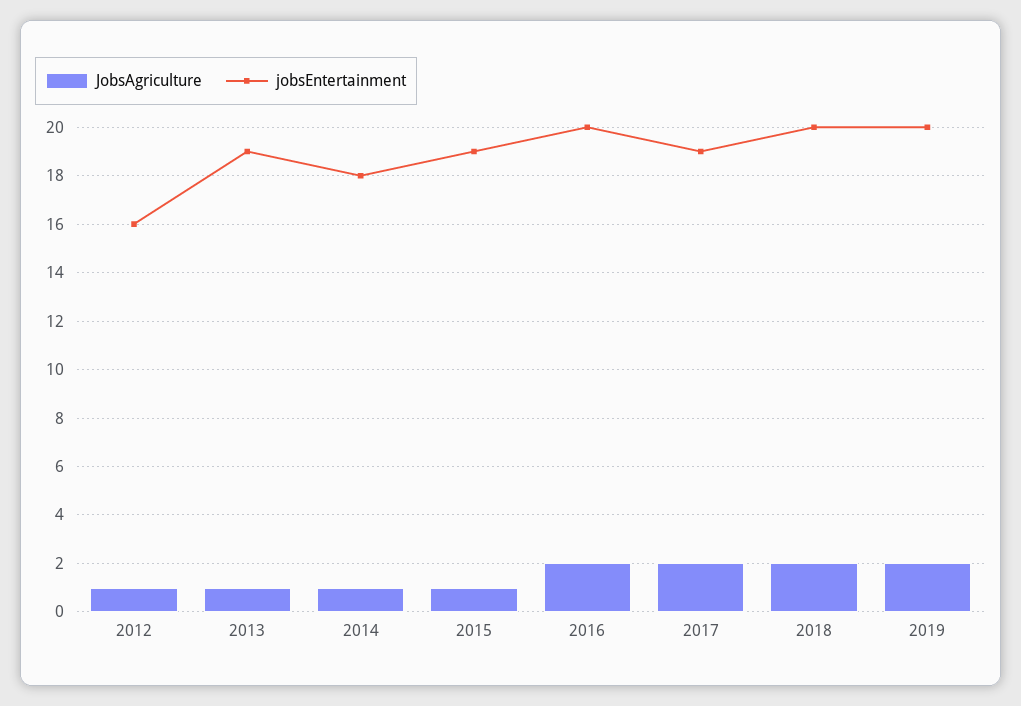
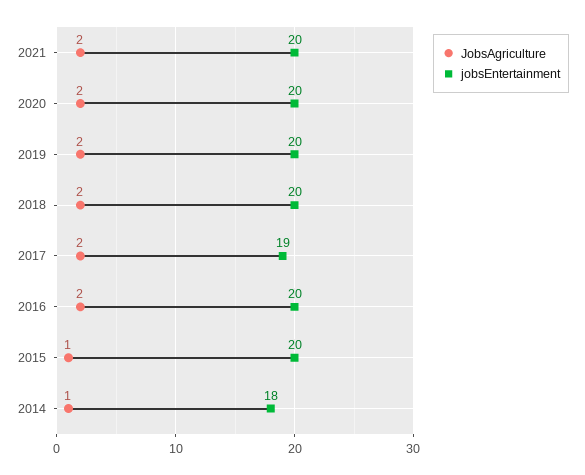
JobsAgriculture, 2012: 1 -> none
jobsEntertainment, 2012: 16 -> none
JobsAgriculture, 2013: 1 -> none
jobsEntertainment, 2013: 19 -> none
jobsEntertainment, 2015: 19 -> 20
JobsAgriculture, 2021: none -> 2
jobsEntertainment, 2021: none -> 20
JobsAgriculture, 2020: none -> 2
jobsEntertainment, 2020: none -> 20

